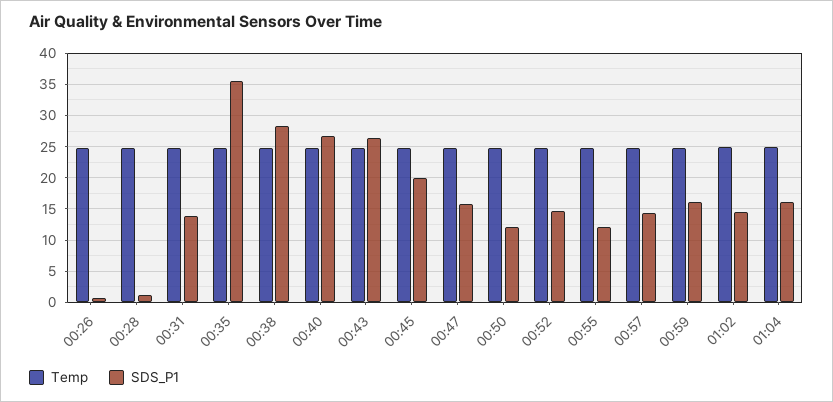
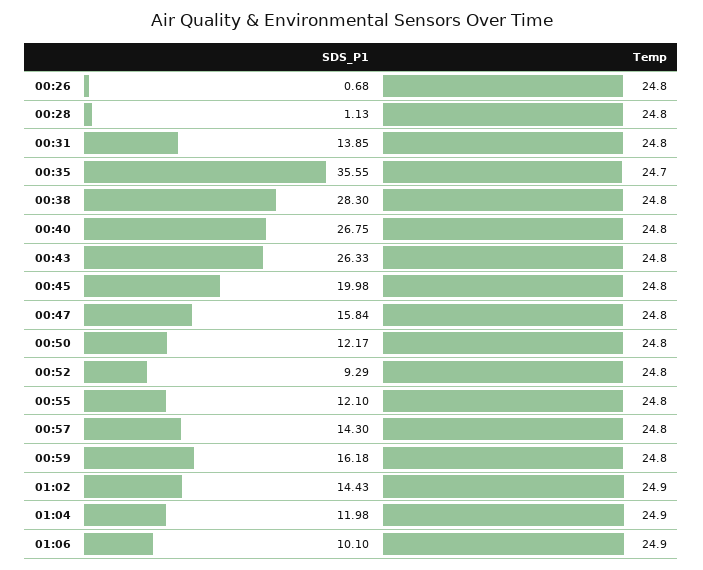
SDS_P1, 00:52: 15 -> 9.29
SDS_P1, 01:04: 16 -> 11.98
SDS_P1, 01:06: none -> 10.1
Temp, 01:06: none -> 24.9

